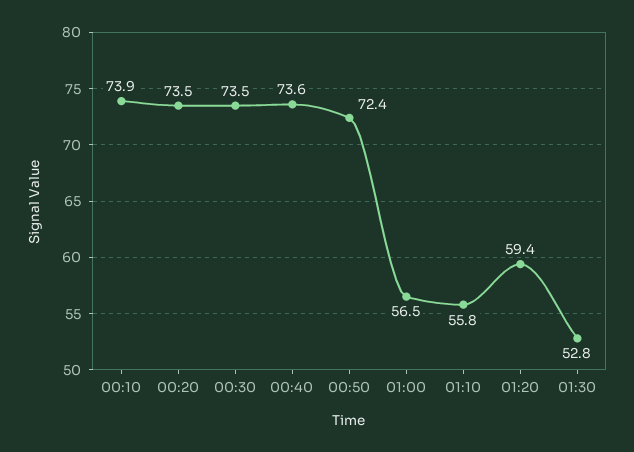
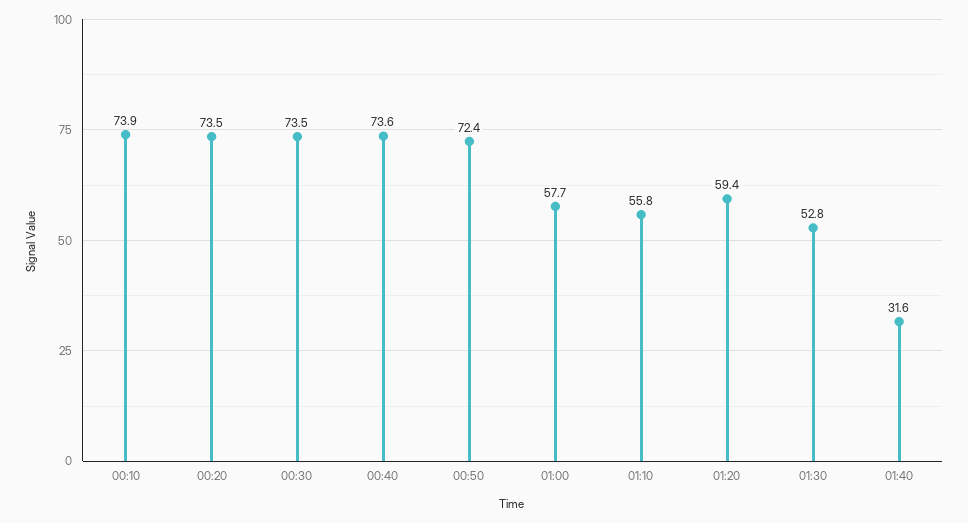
01:00: 56.5 -> 57.7
01:40: none -> 31.6

